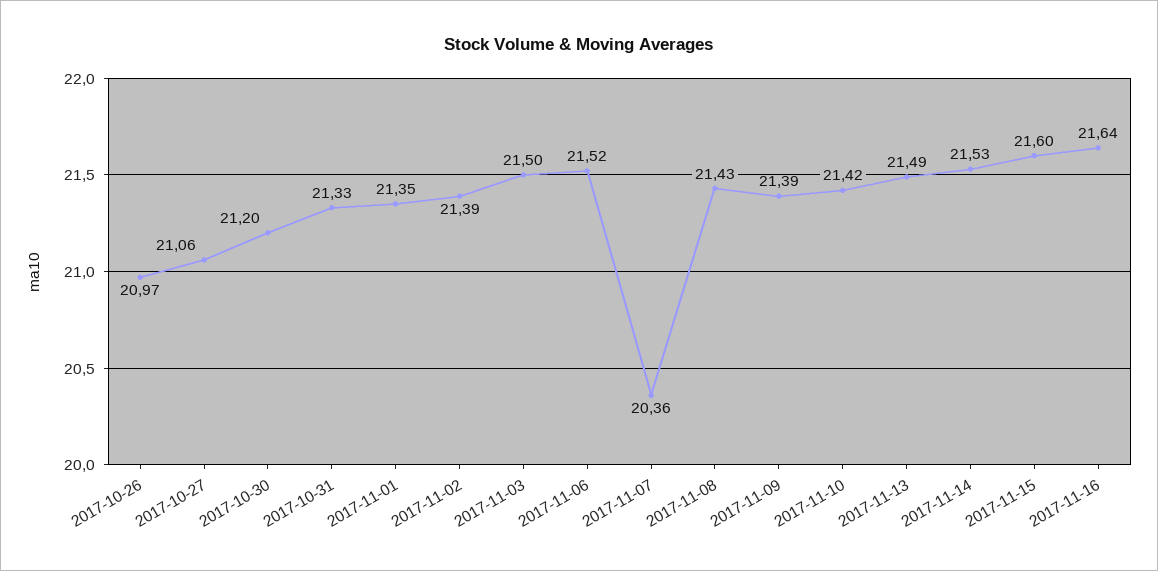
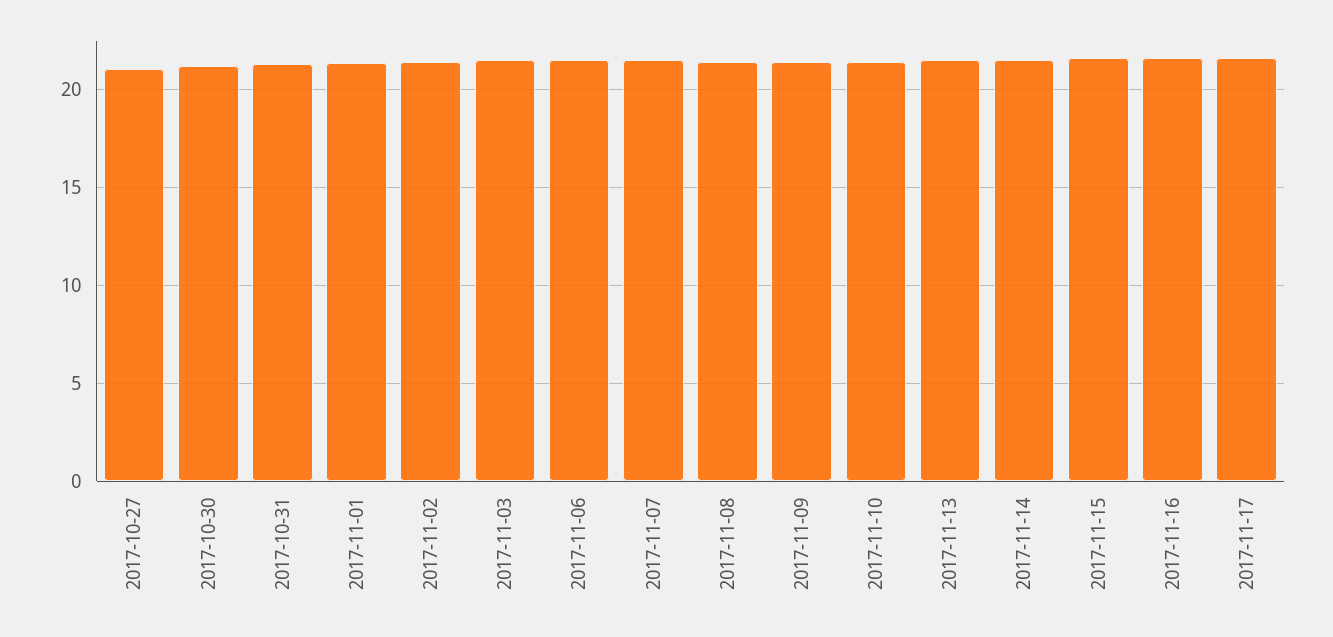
2017-10-26: 20.97 -> none
2017-11-07: 20.36 -> 21.5
2017-11-17: none -> 21.5

